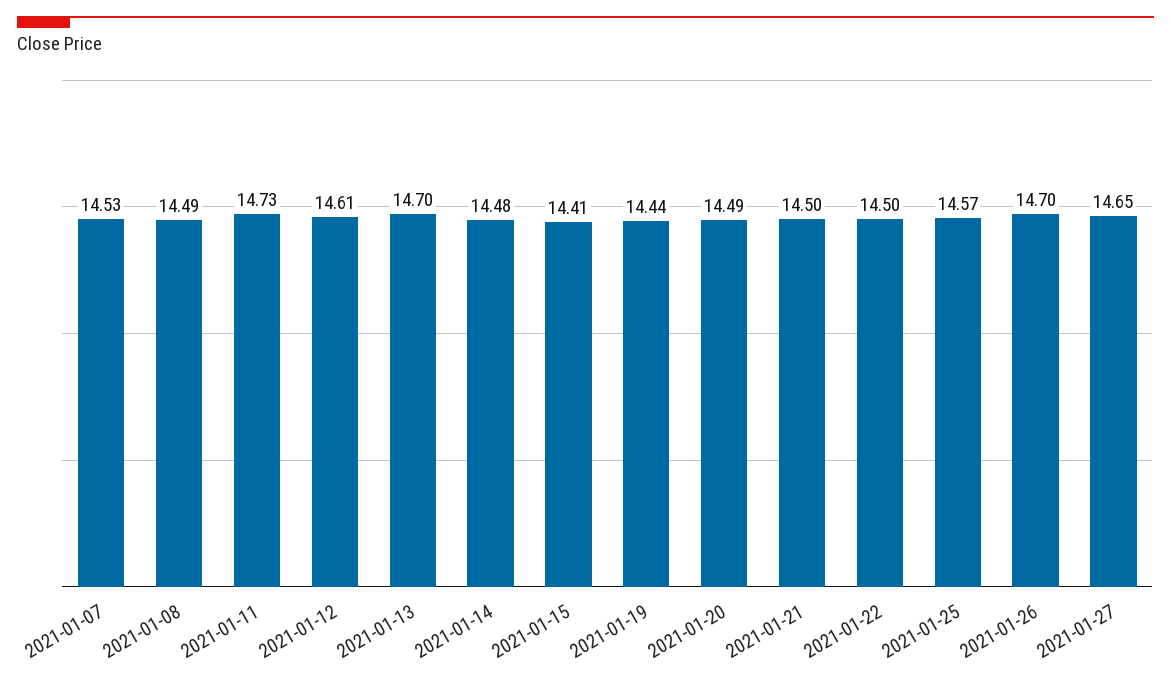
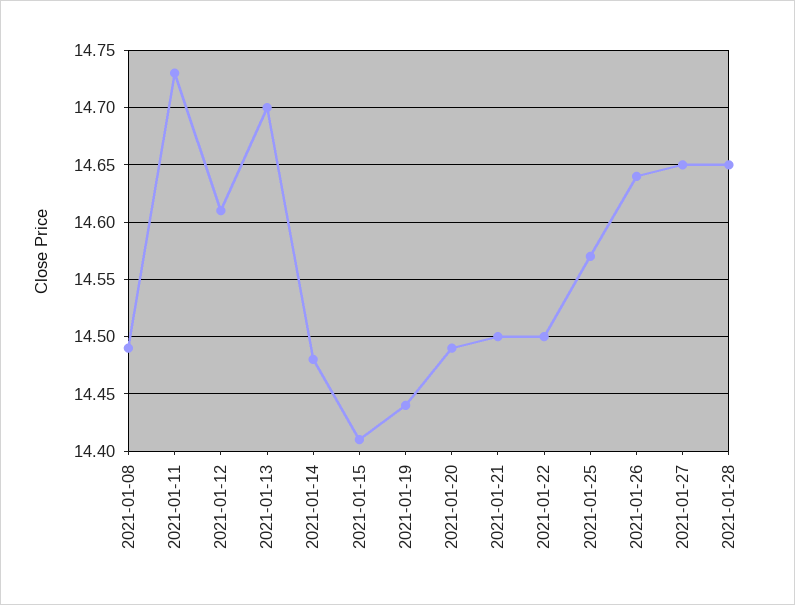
2021-01-07: 14.53 -> none
2021-01-26: 14.7 -> 14.64
2021-01-28: none -> 14.65

